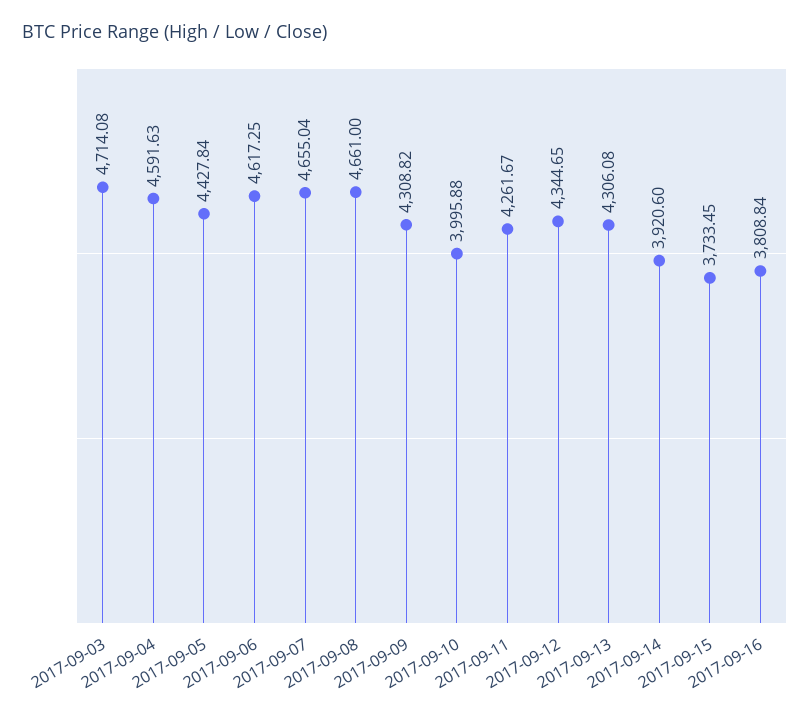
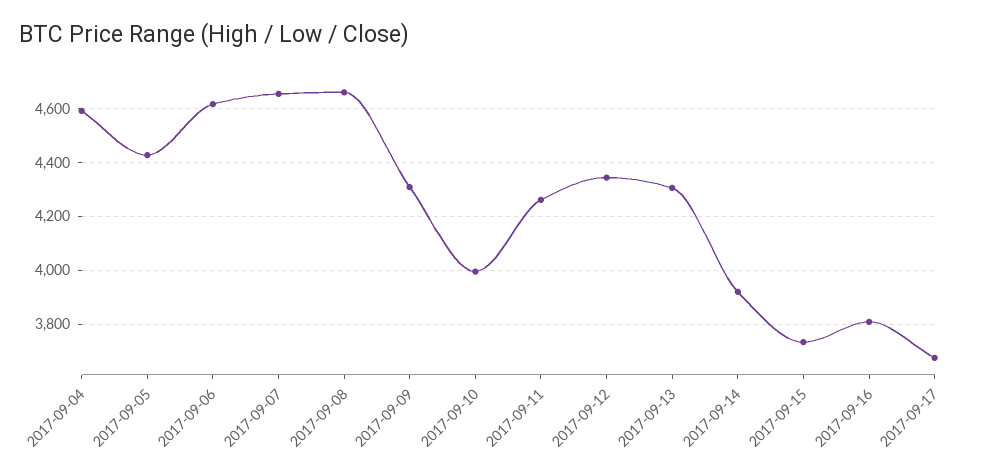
2017-09-03: 4714.08 -> none
2017-09-17: none -> 3675

